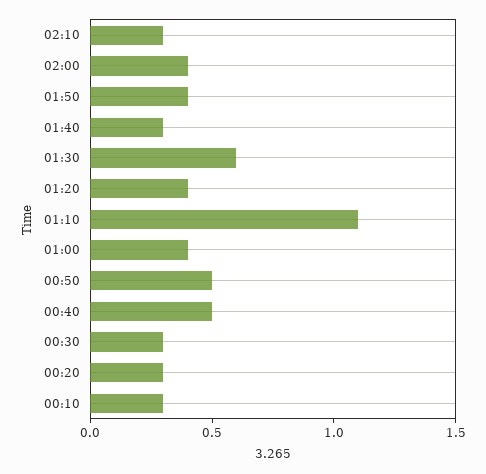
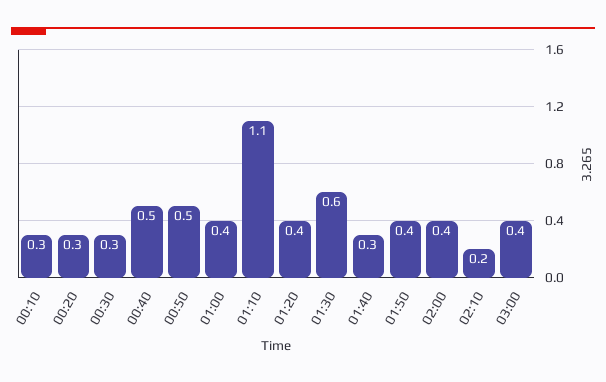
02:10: 0.3 -> 0.2
03:00: none -> 0.4

